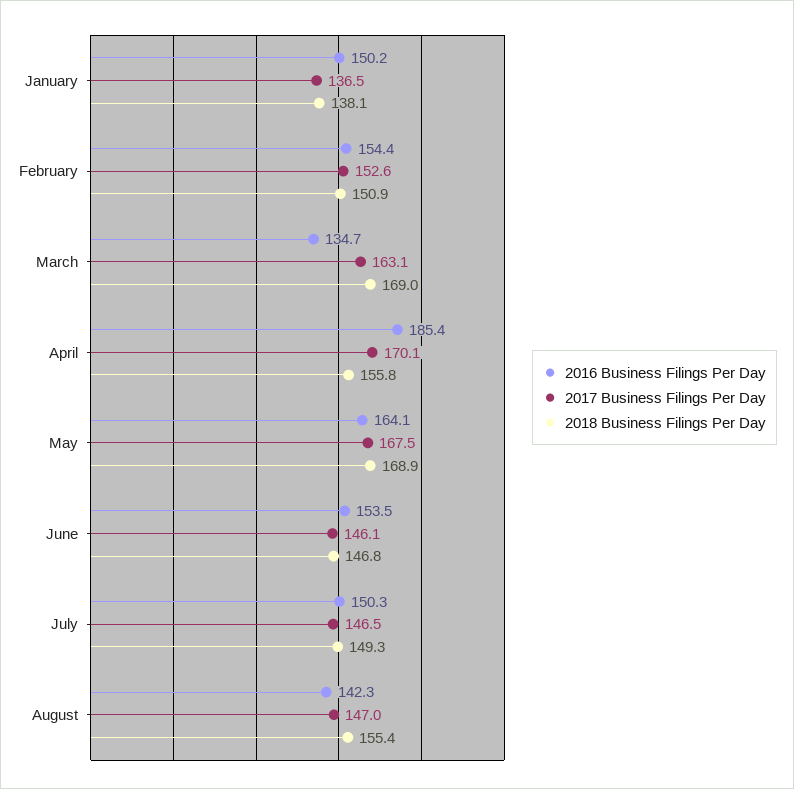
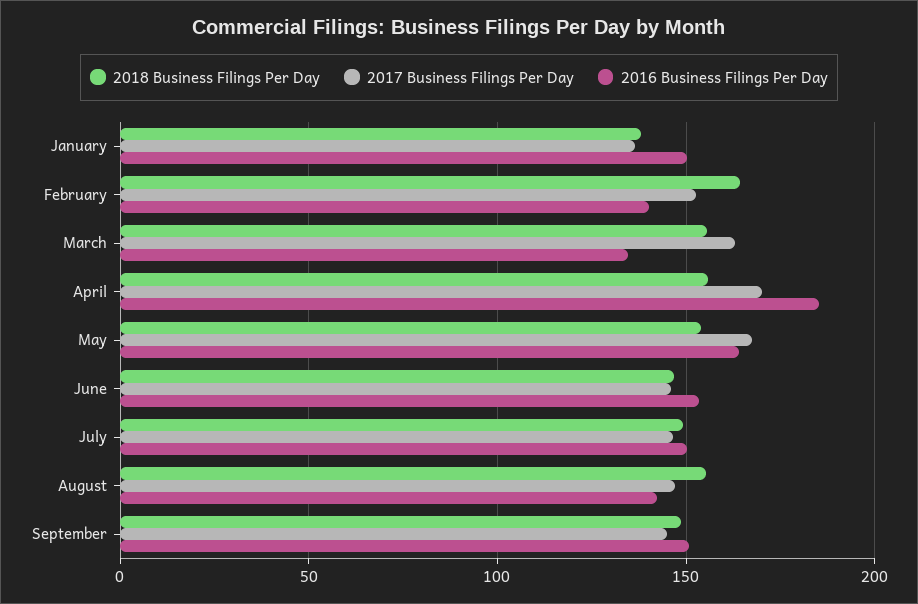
2016 Business Filings Per Day, February: 154.4 -> 140
2018 Business Filings Per Day, February: 150.9 -> 165
2018 Business Filings Per Day, March: 169 -> 155
2018 Business Filings Per Day, May: 168.9 -> 155
2018 Business Filings Per Day, September: none -> 150
2017 Business Filings Per Day, September: none -> 145
2016 Business Filings Per Day, September: none -> 150

